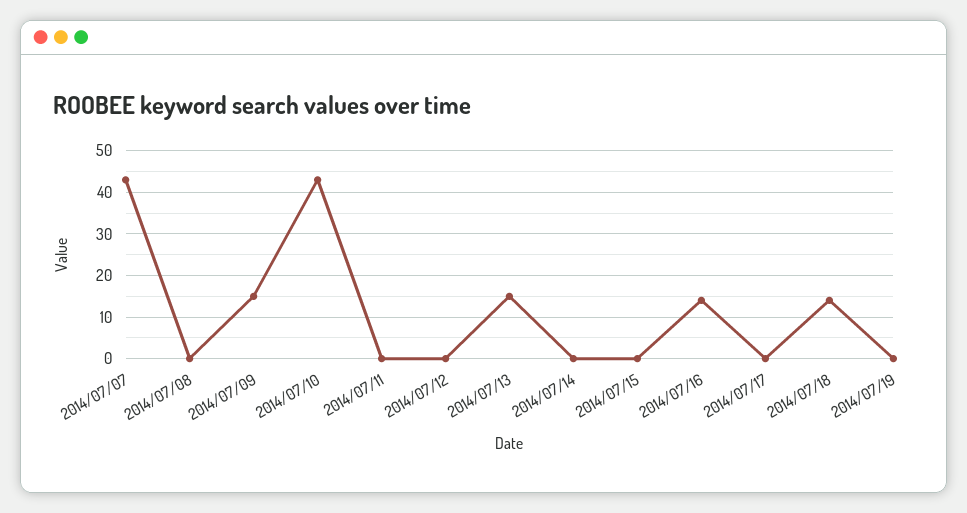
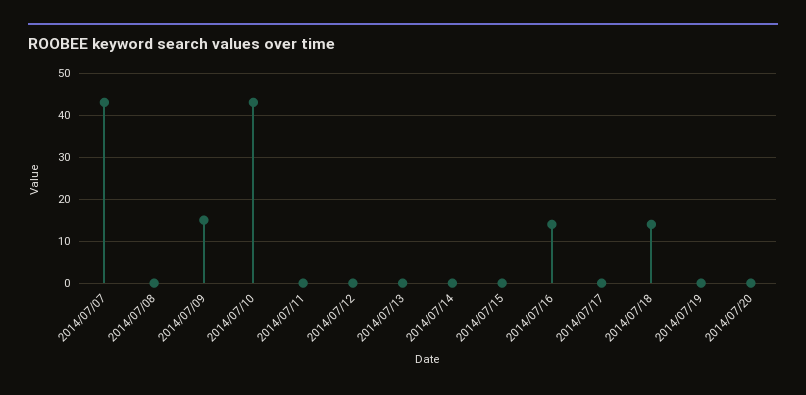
2014/07/13: 15 -> 0
2014/07/20: none -> 0

